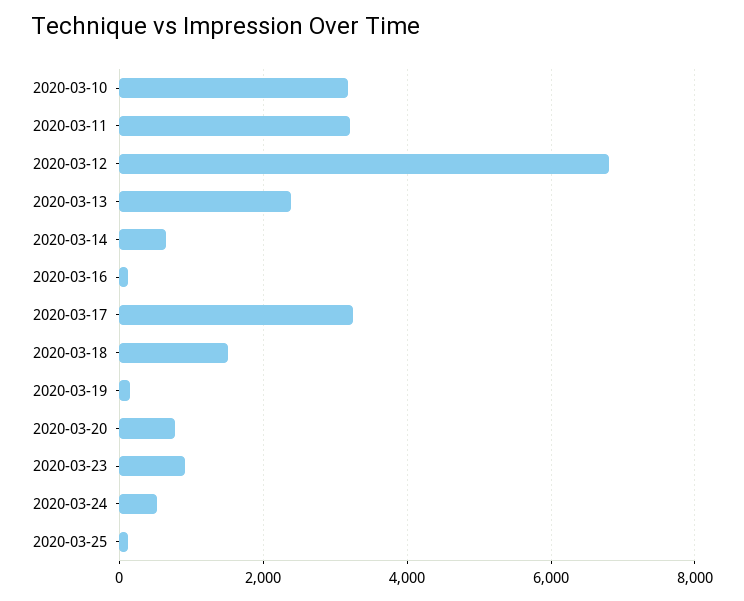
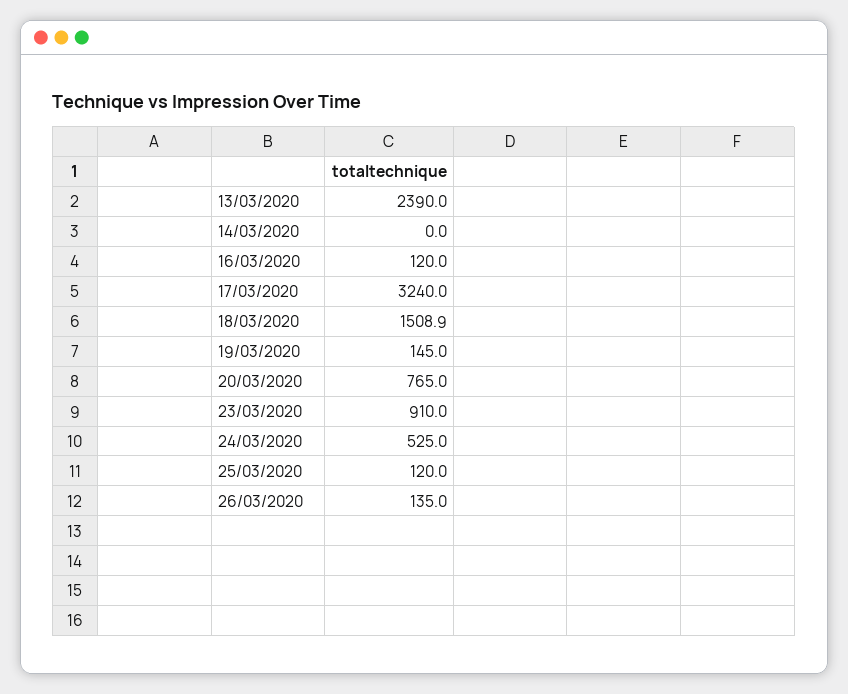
2020-03-10: 3200 -> none
2020-03-11: 3200 -> none
2020-03-12: 6800 -> none
2020-03-14: 600 -> 0
26/03/2020: none -> 135

